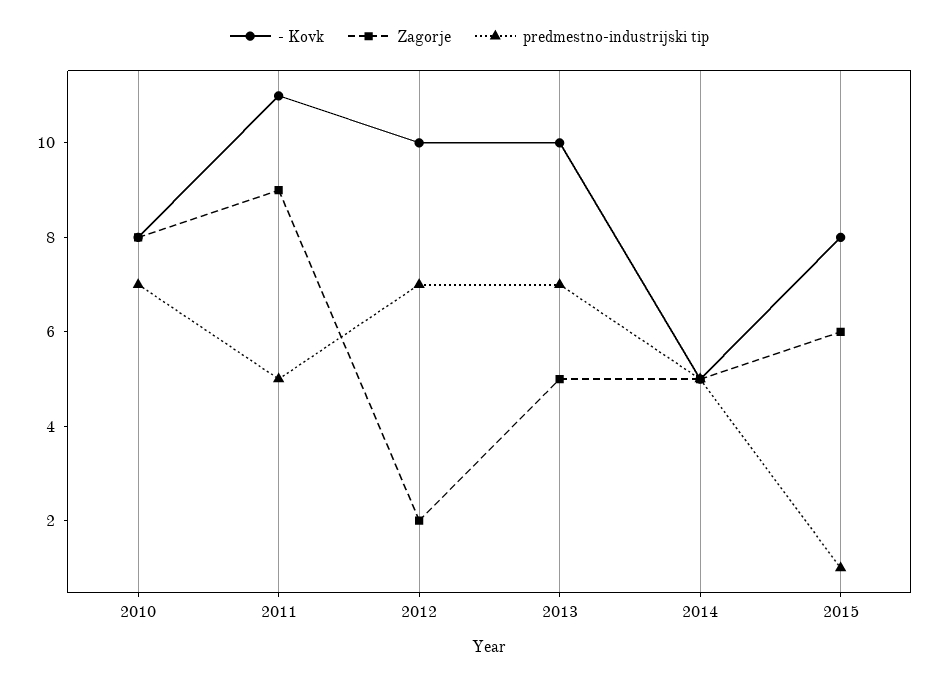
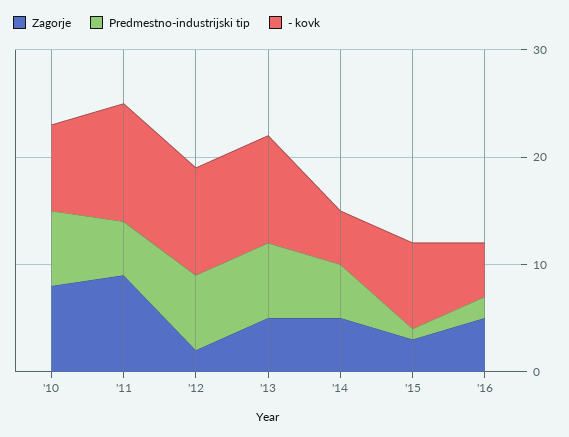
Zagorje, 2015: 6 -> 3
Zagorje, '16: none -> 5
predmestno-industrijski tip, '16: none -> 2
- Kovk, '16: none -> 5

